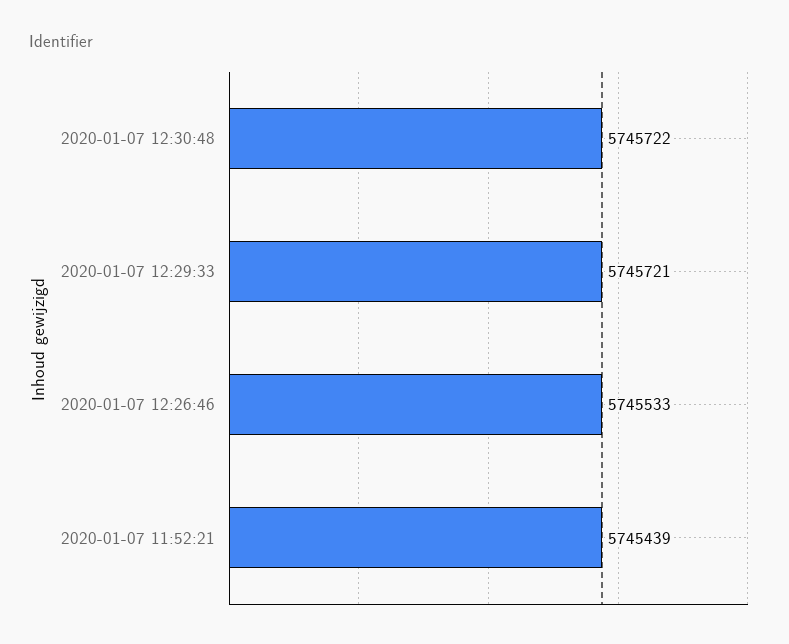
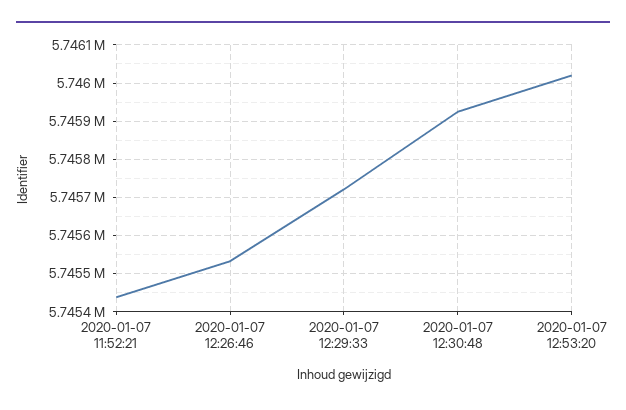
2020-01-07 12:30:48: 5745722 -> 5745920
2020-01-07 12:53:20: none -> 5746020

